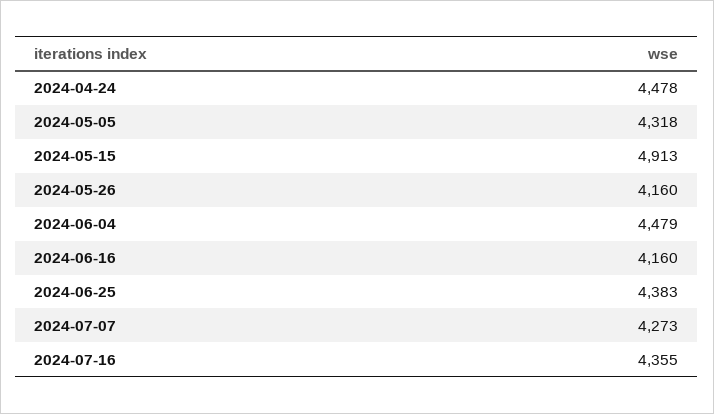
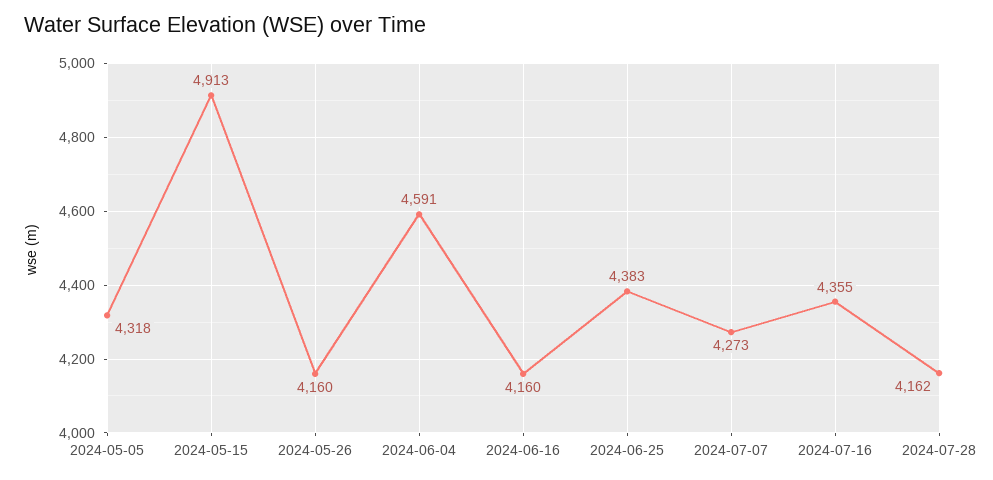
2024-04-24: 4478 -> none
2024-06-04: 4479 -> 4591
2024-07-28: none -> 4162

